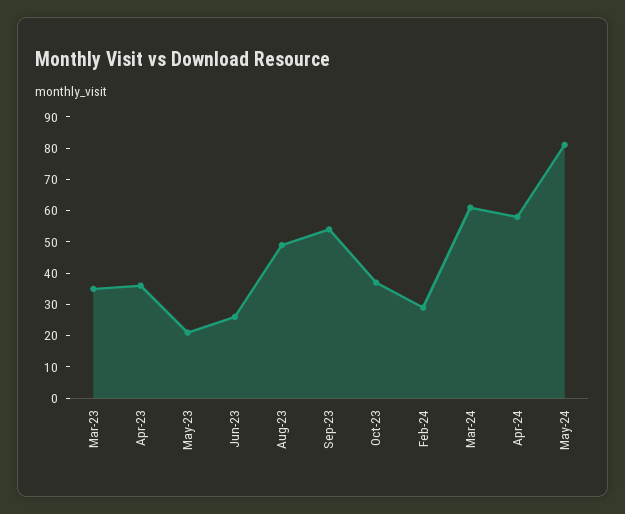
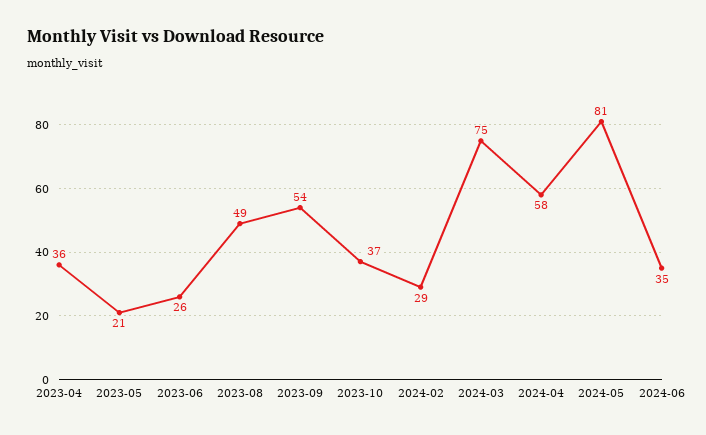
Mar-23: 35 -> none
Mar-24: 60 -> 75
2024-06: none -> 35

